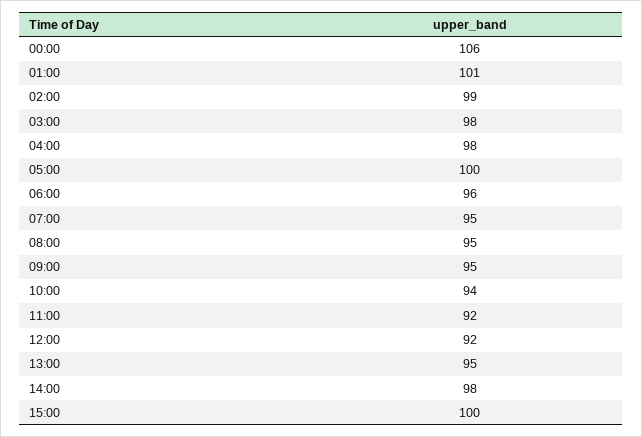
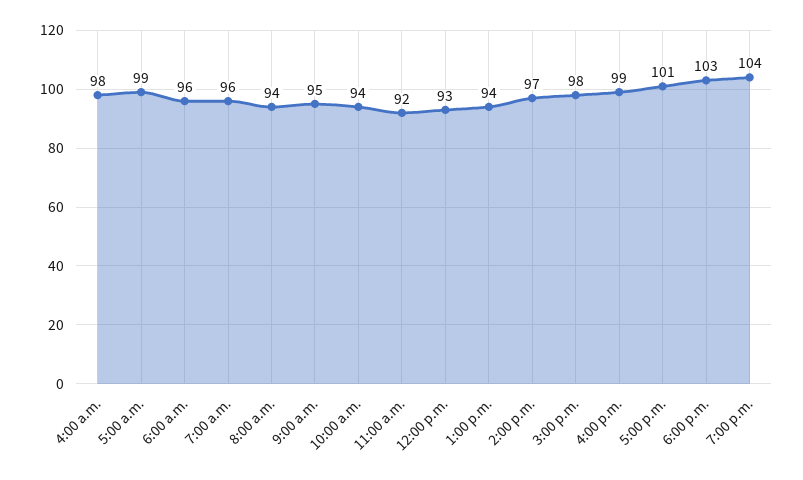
00:00: 106 -> none
01:00: 101 -> none
02:00: 99 -> none
03:00: 98 -> none
05:00: 100 -> 99
07:00: 95 -> 96
08:00: 95 -> 94
12:00: 92 -> 93
13:00: 95 -> 94
14:00: 98 -> 97
15:00: 100 -> 98
4:00 p.m.: none -> 99
5:00 p.m.: none -> 101
6:00 p.m.: none -> 103
7:00 p.m.: none -> 104

